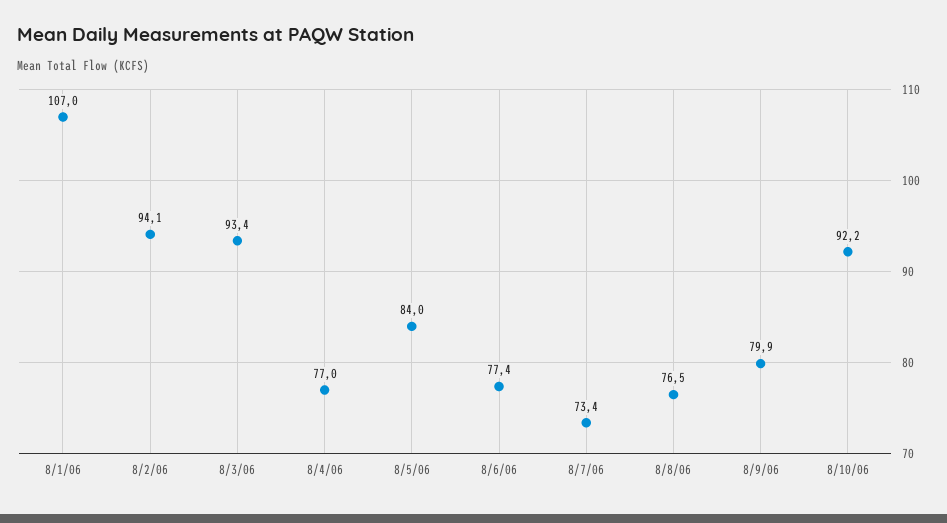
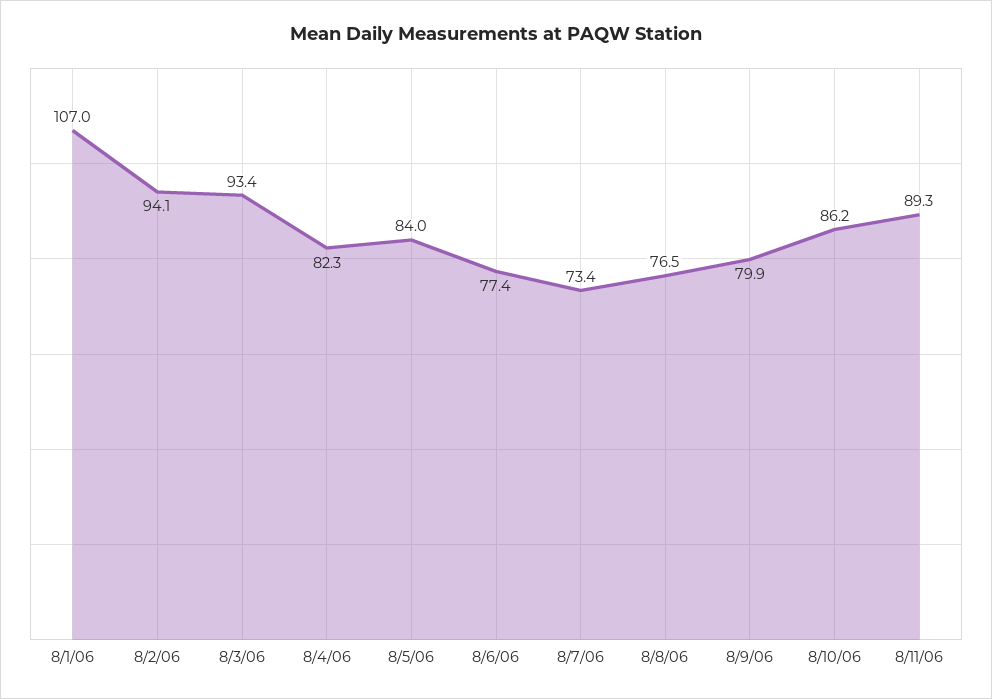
8/4/06: 77 -> 82.3
8/10/06: 92.2 -> 86.2
8/11/06: none -> 89.3

